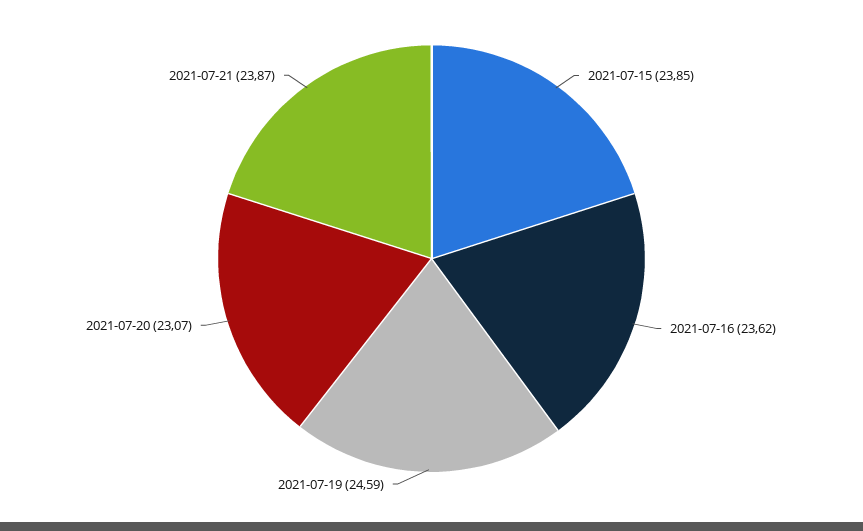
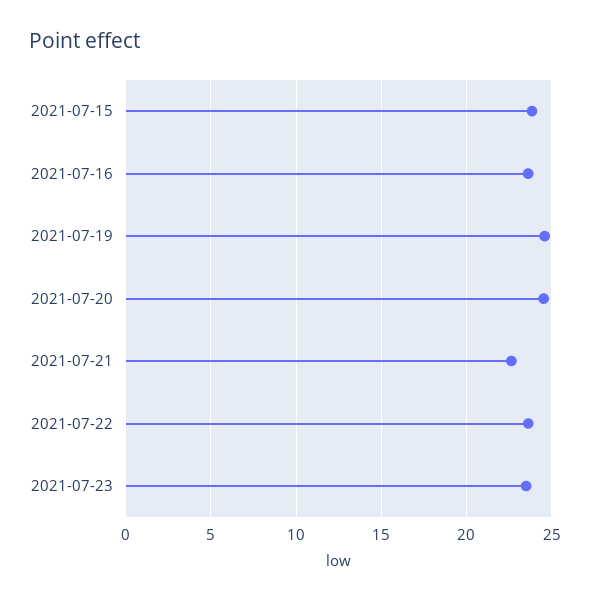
2021-07-20: 23.07 -> 24.5
2021-07-21: 23.87 -> 22.5
2021-07-22: none -> 23.5
2021-07-23: none -> 23.5

